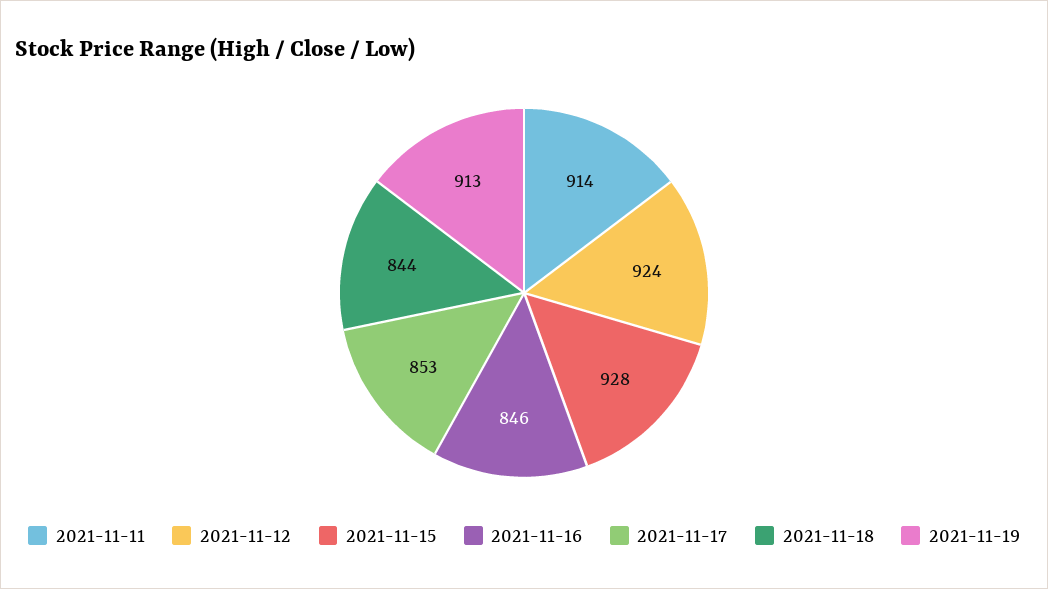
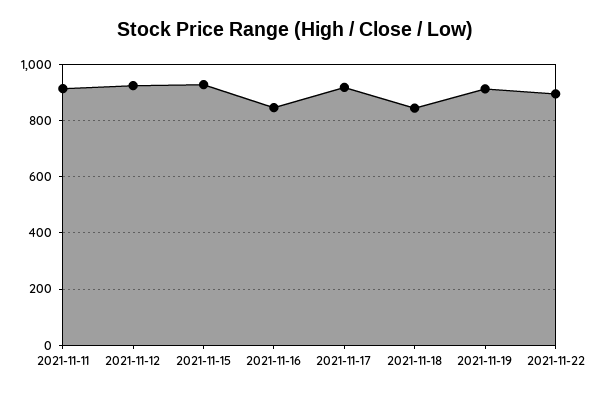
2021-11-17: 853 -> 925
2021-11-22: none -> 900

